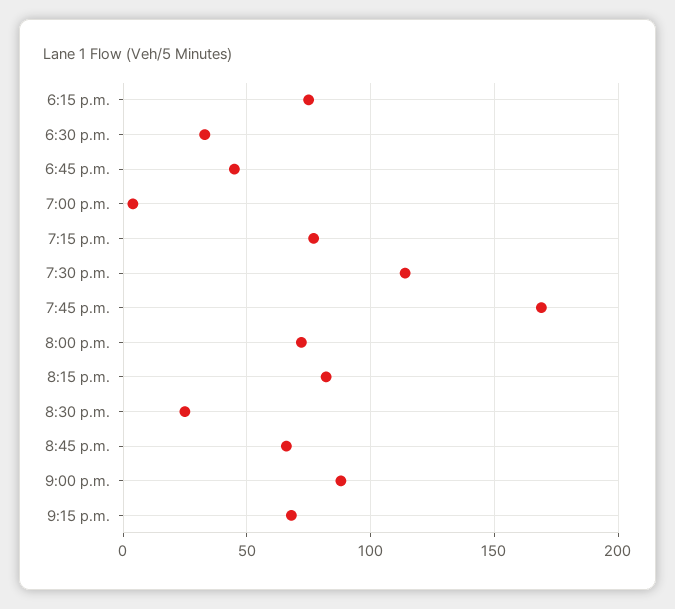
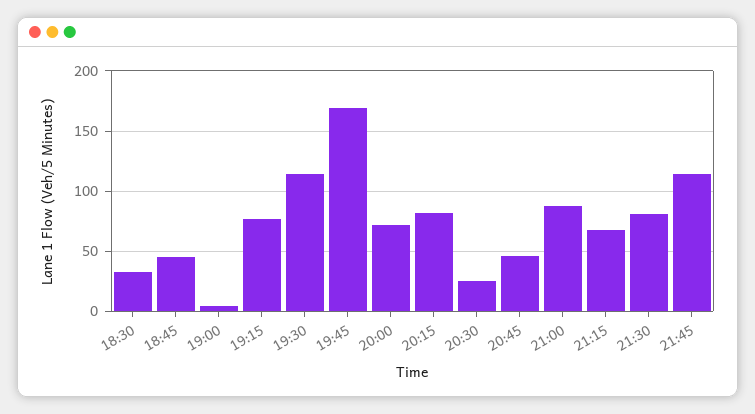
6:15 p.m.: 75 -> none
8:45 p.m.: 65 -> 45
21:30: none -> 80
21:45: none -> 115

